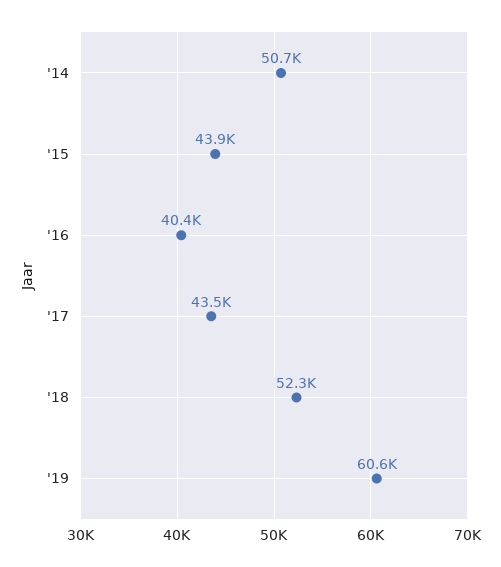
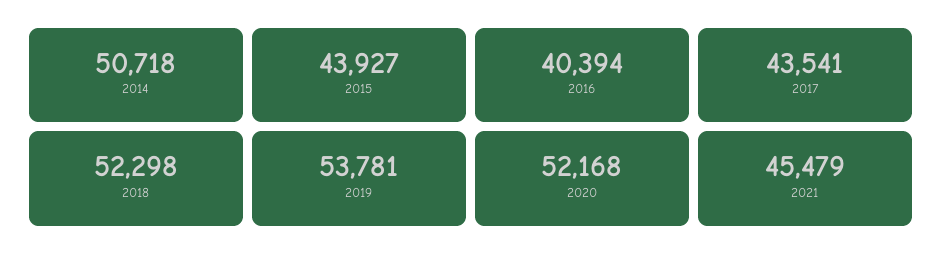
'19: 60600 -> 53781
2020: none -> 52168
2021: none -> 45479

